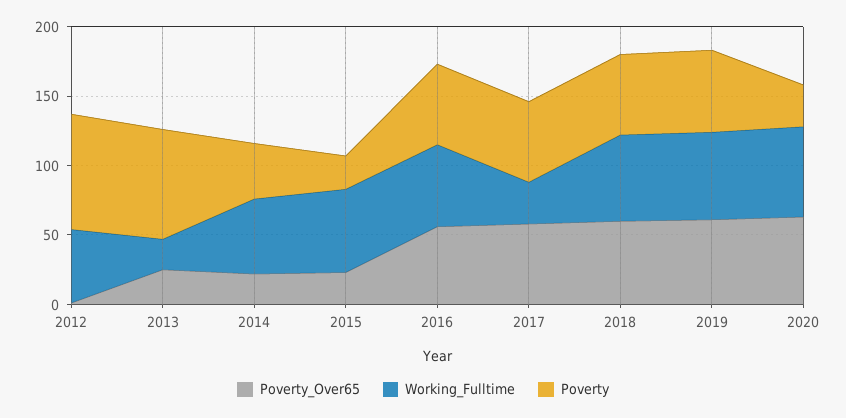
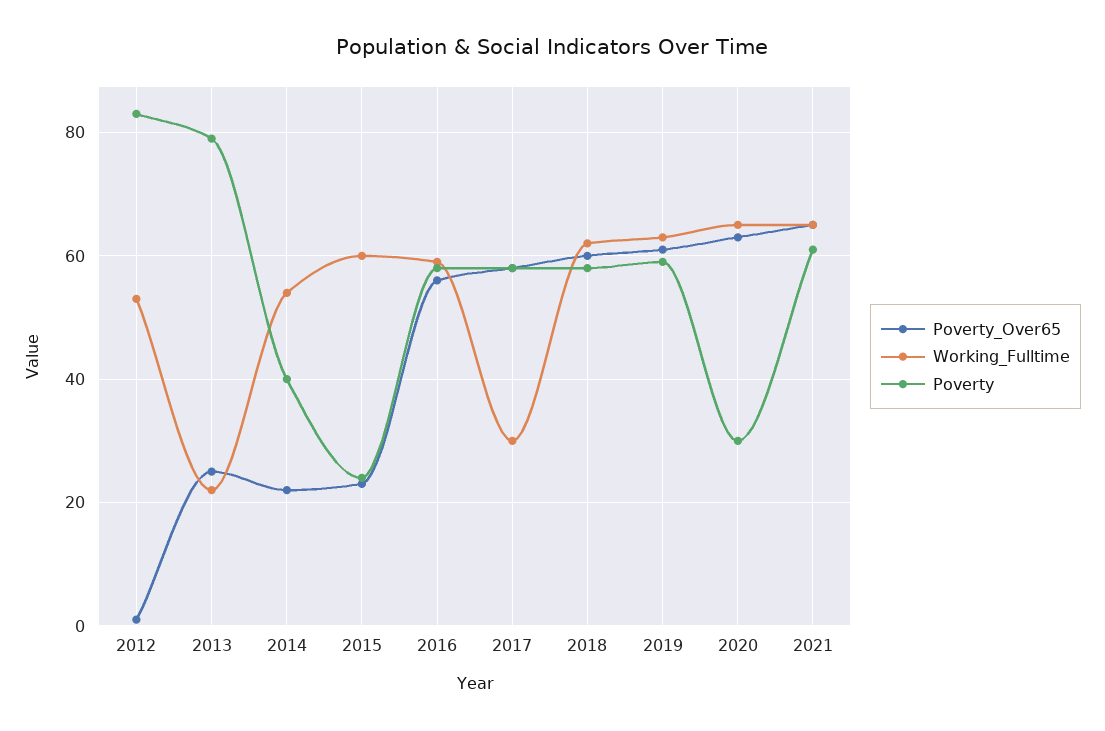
Poverty_Over65, 2021: none -> 65
Working_Fulltime, 2021: none -> 65
Poverty, 2021: none -> 60

